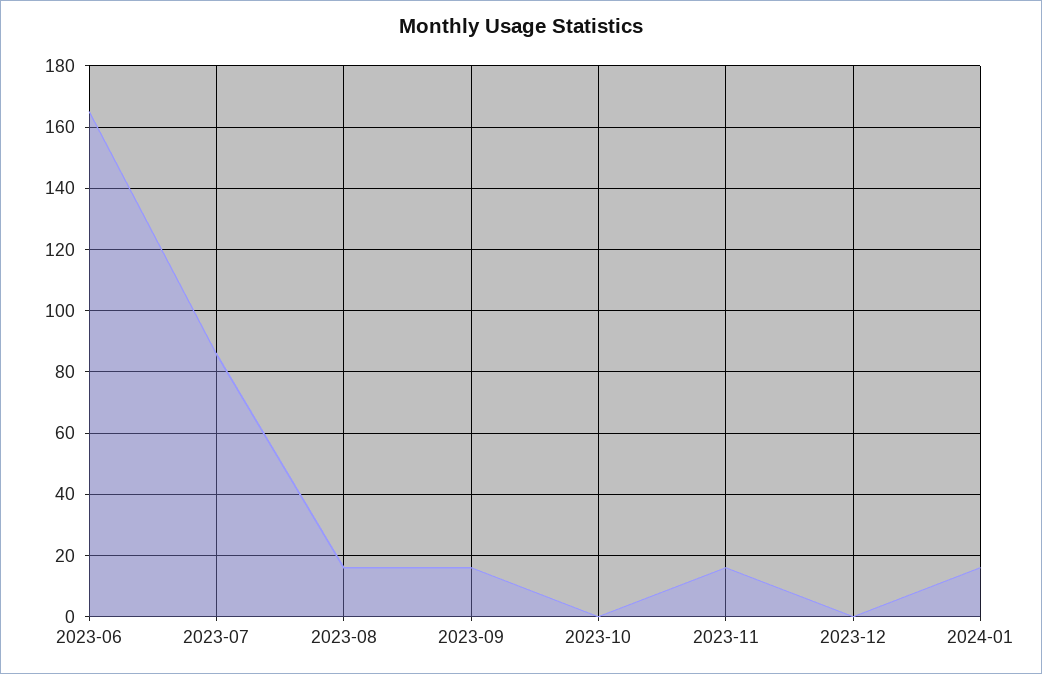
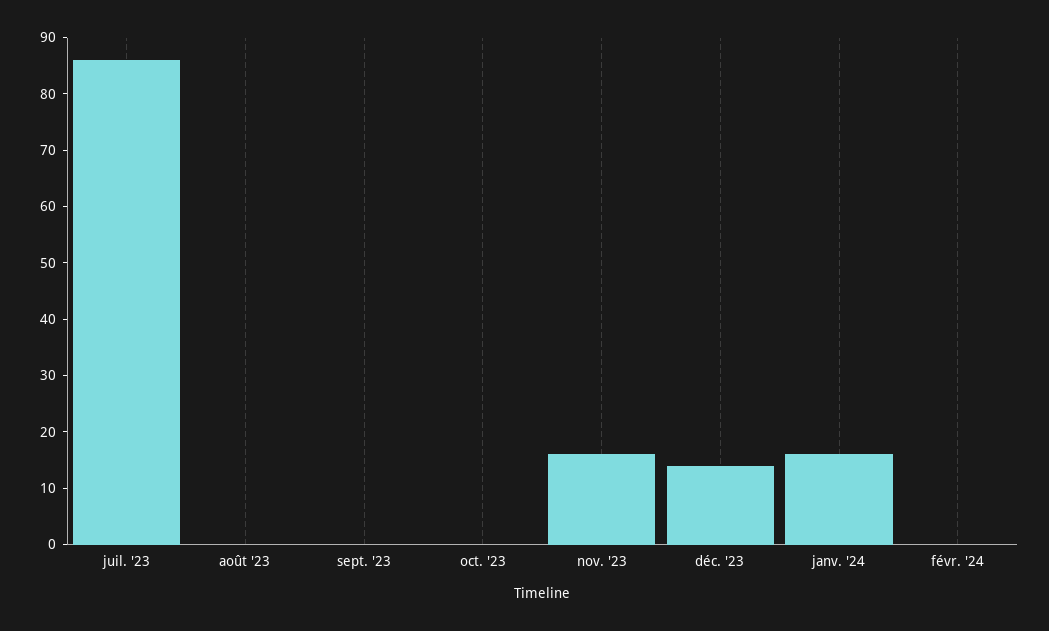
2023-06: 165 -> none
2023-08: 15 -> 0
2023-09: 15 -> 0
2023-12: 0 -> 15
févr. '24: none -> 0

